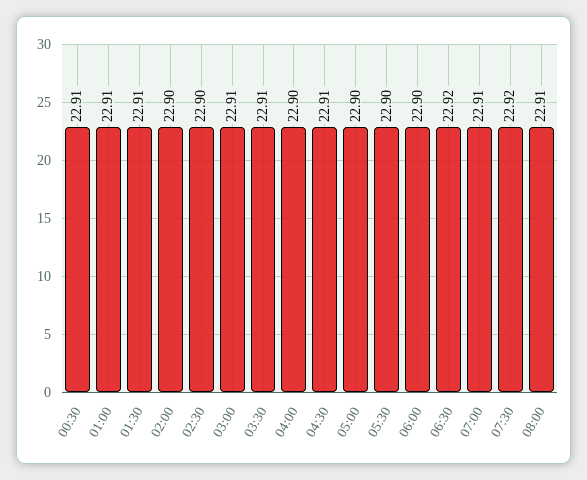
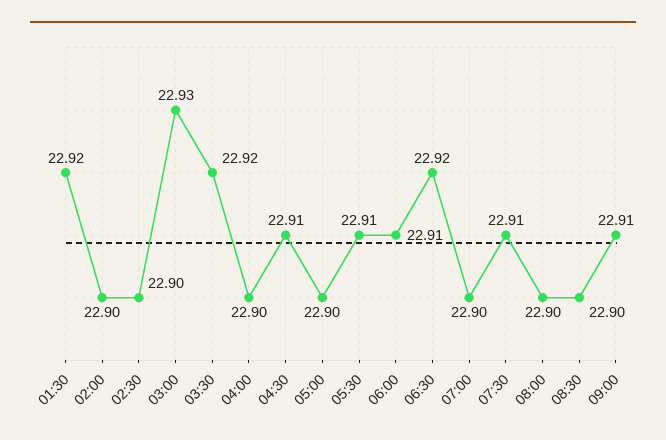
00:30: 22.91 -> none
01:00: 22.91 -> none
01:30: 22.91 -> 22.92
03:00: 22.91 -> 22.93
03:30: 22.91 -> 22.92
05:30: 22.9 -> 22.91
06:00: 22.9 -> 22.91
07:00: 22.91 -> 22.9
07:30: 22.92 -> 22.91
08:00: 22.91 -> 22.9
08:30: none -> 22.9
09:00: none -> 22.91

